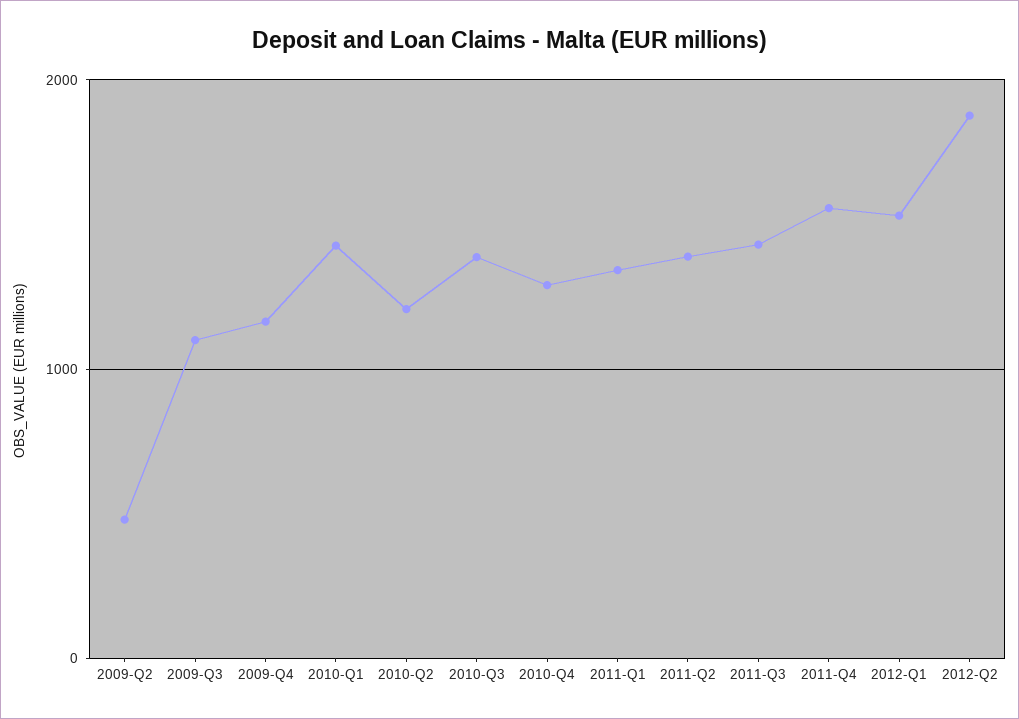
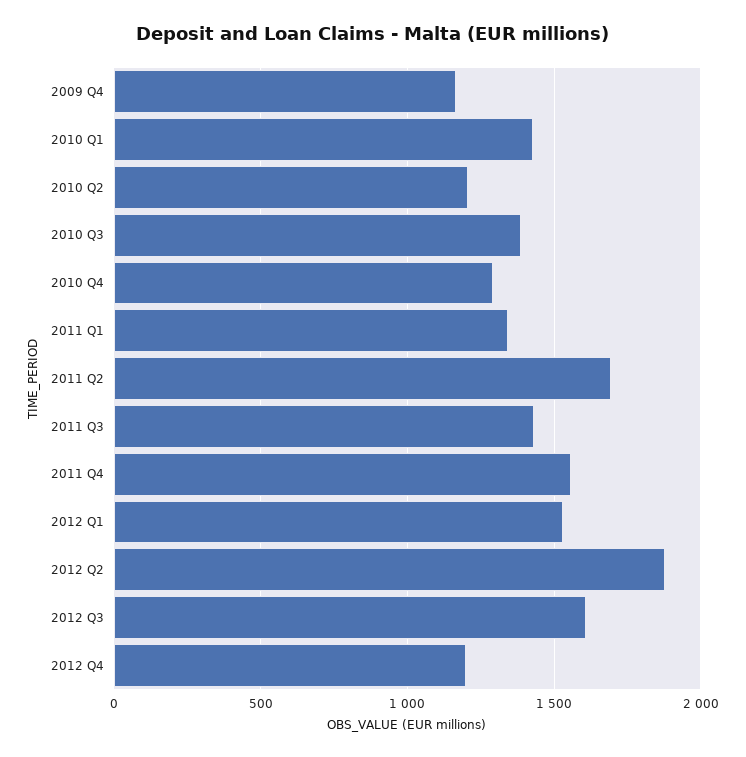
2009-Q2: 500 -> none
2009-Q3: 1100 -> none
2011-Q2: 1400 -> 1700
2012 Q3: none -> 1600
2012 Q4: none -> 1200

